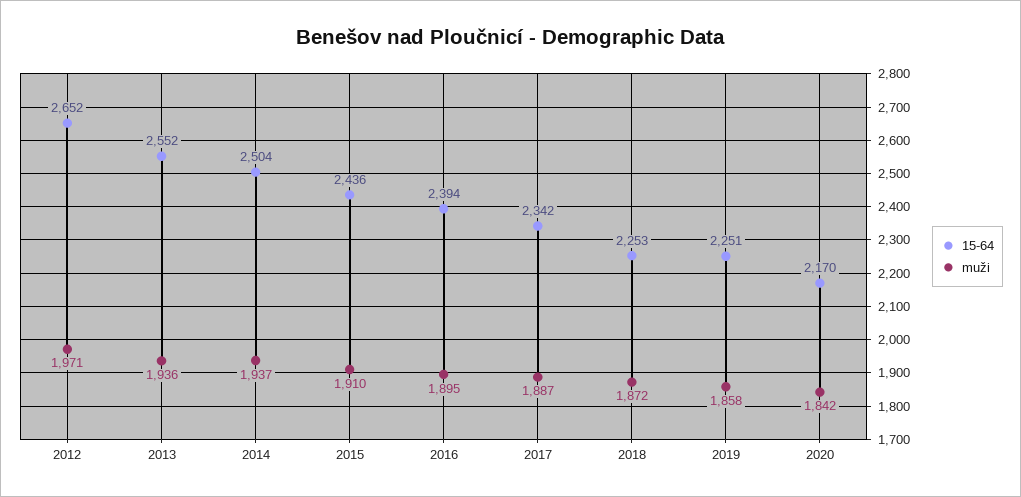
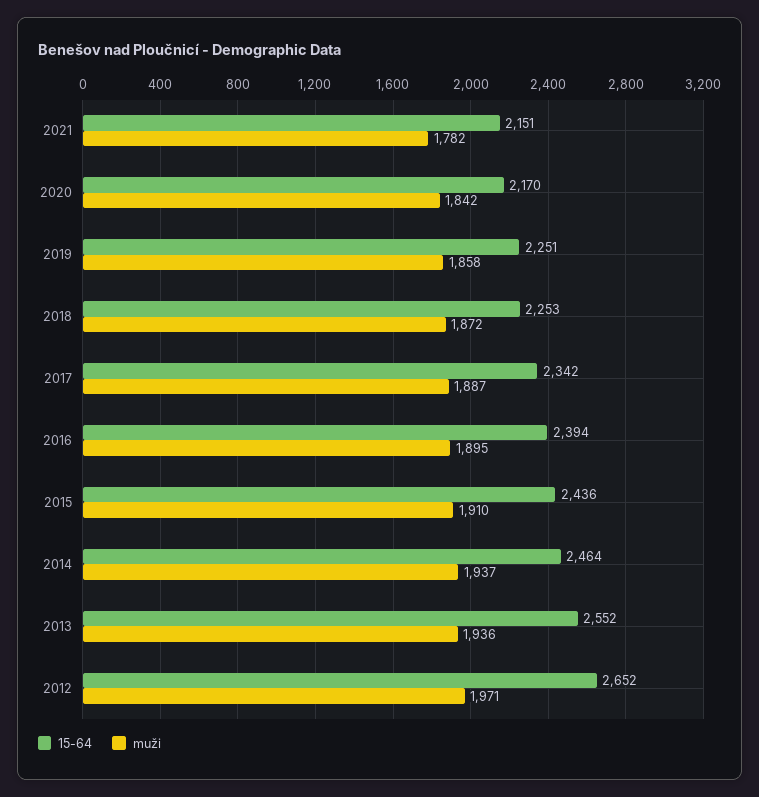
15-64, 2014: 2504 -> 2464
15-64, 2021: none -> 2151
muži, 2021: none -> 1782

